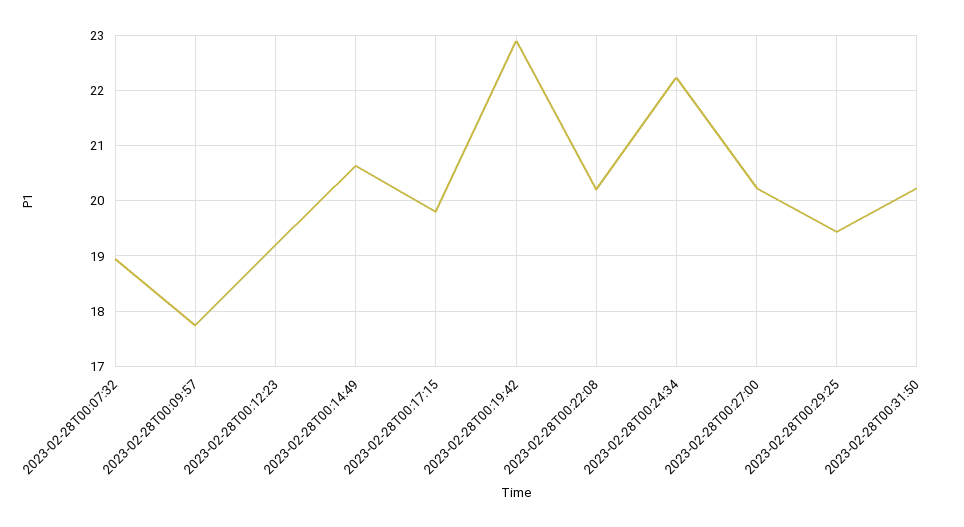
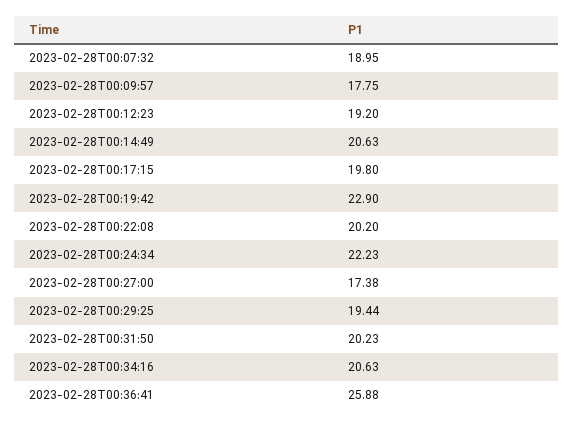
2023-02-28T00:27:00: 20.2 -> 17.38
2023-02-28T00:34:16: none -> 20.63
2023-02-28T00:36:41: none -> 25.88

